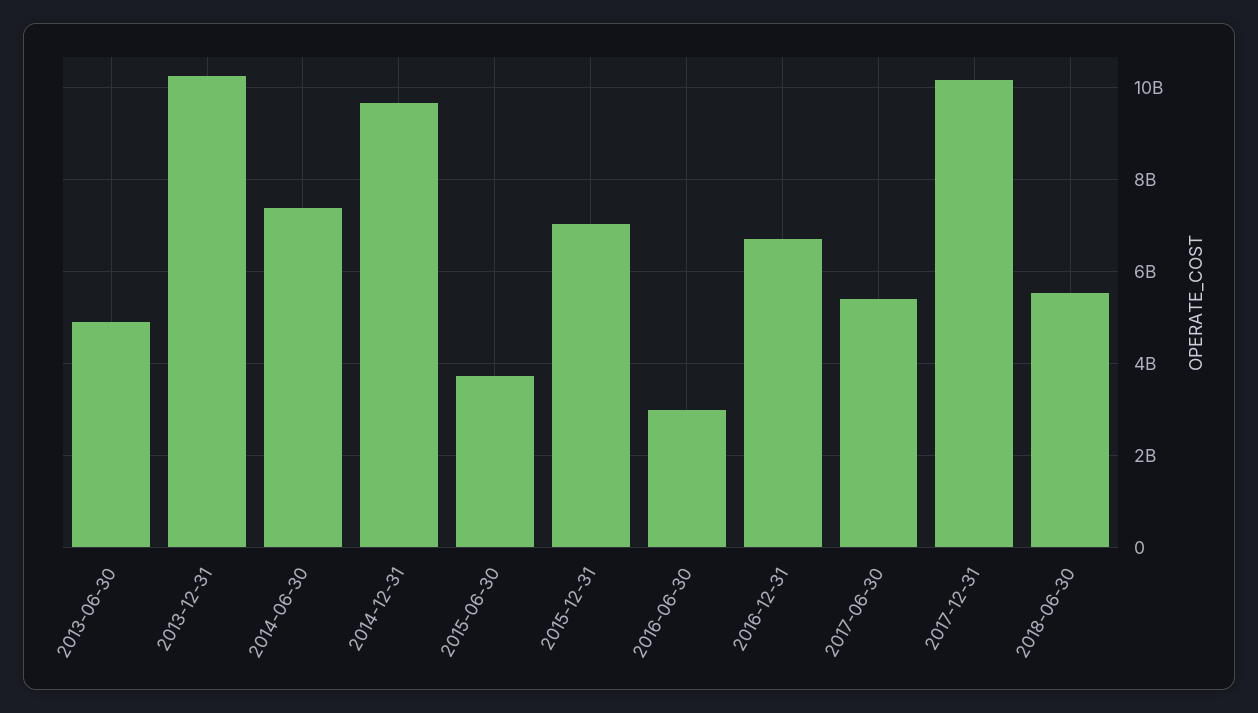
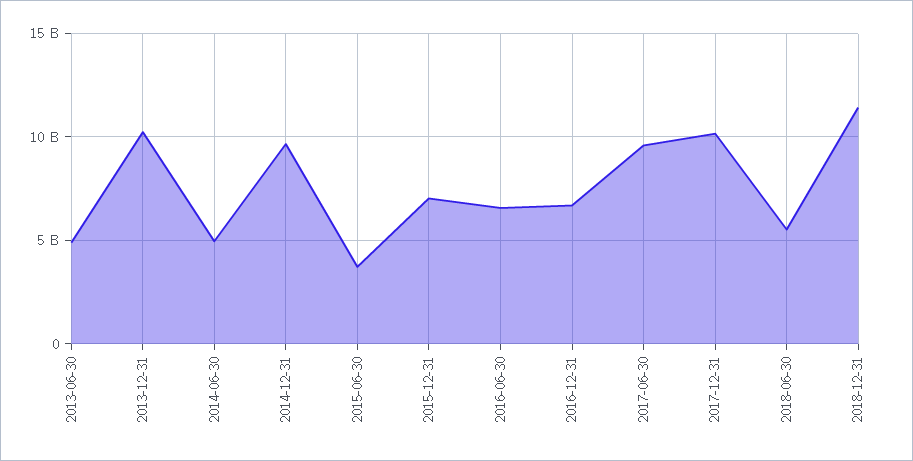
2014-06-30: 7400000000 -> 5000000000
2016-06-30: 3000000000 -> 6500000000
2017-06-30: 5400000000 -> 9500000000
2018-12-31: none -> 11500000000

